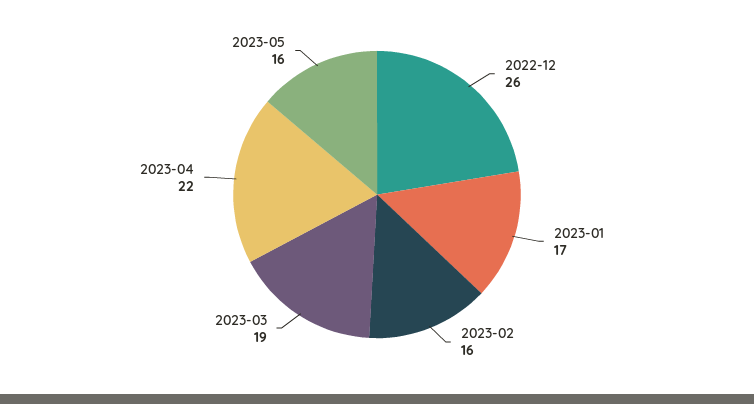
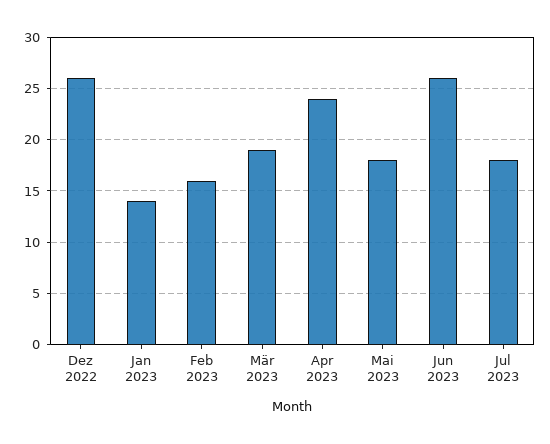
2023-01: 17 -> 14
2023-04: 22 -> 24
2023-05: 16 -> 18
Jun 2023: none -> 26
Jul 2023: none -> 18

